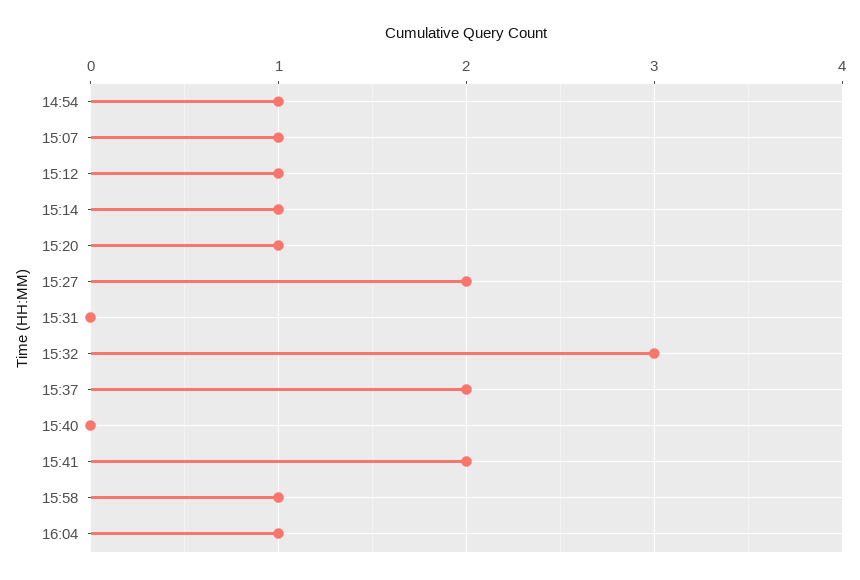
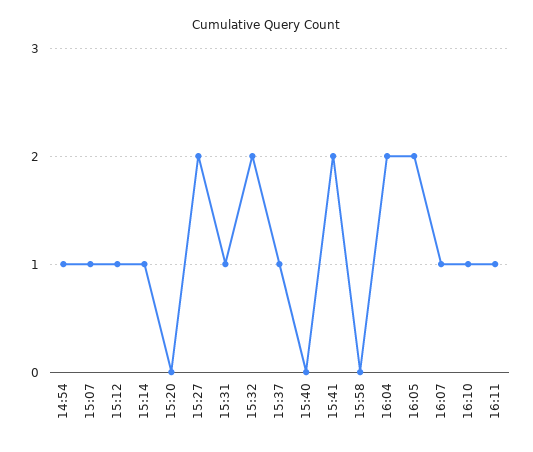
15:20: 1 -> 0
15:31: 0 -> 1
15:32: 3 -> 2
15:37: 2 -> 1
15:58: 1 -> 0
16:04: 1 -> 2
16:05: none -> 2
16:07: none -> 1
16:10: none -> 1
16:11: none -> 1

